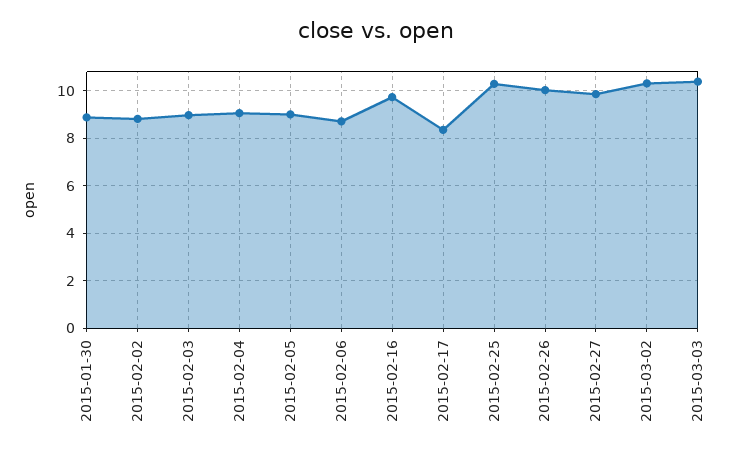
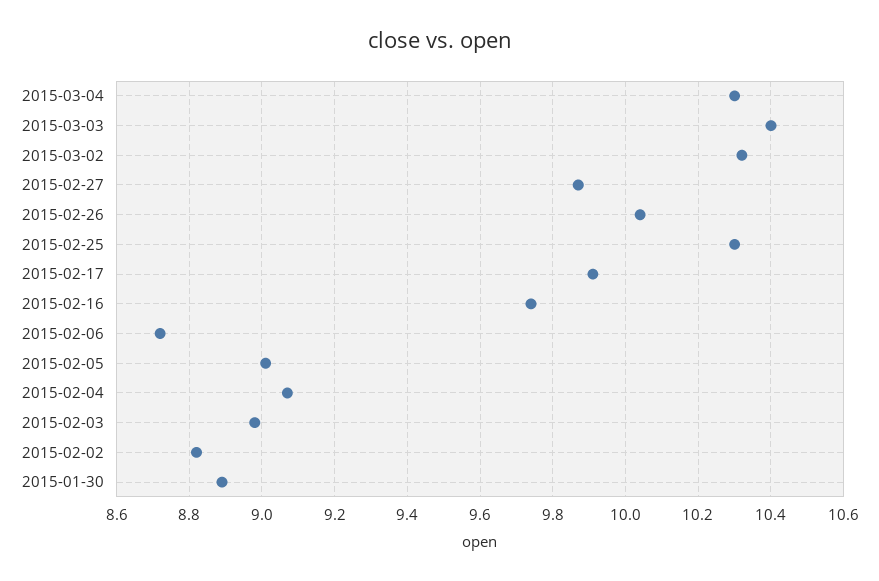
2015-02-17: 8.5 -> 9.9
2015-03-04: none -> 10.3

